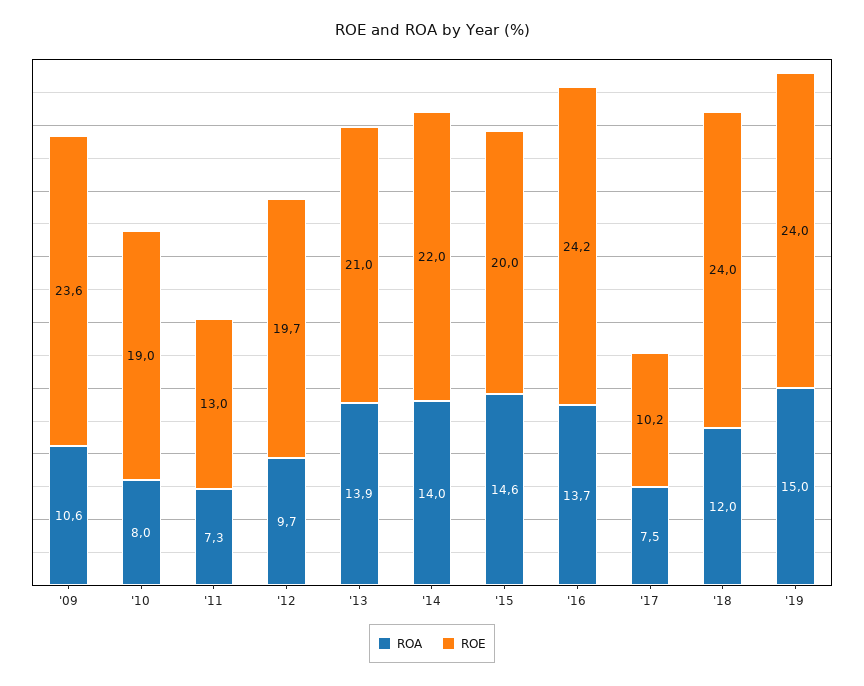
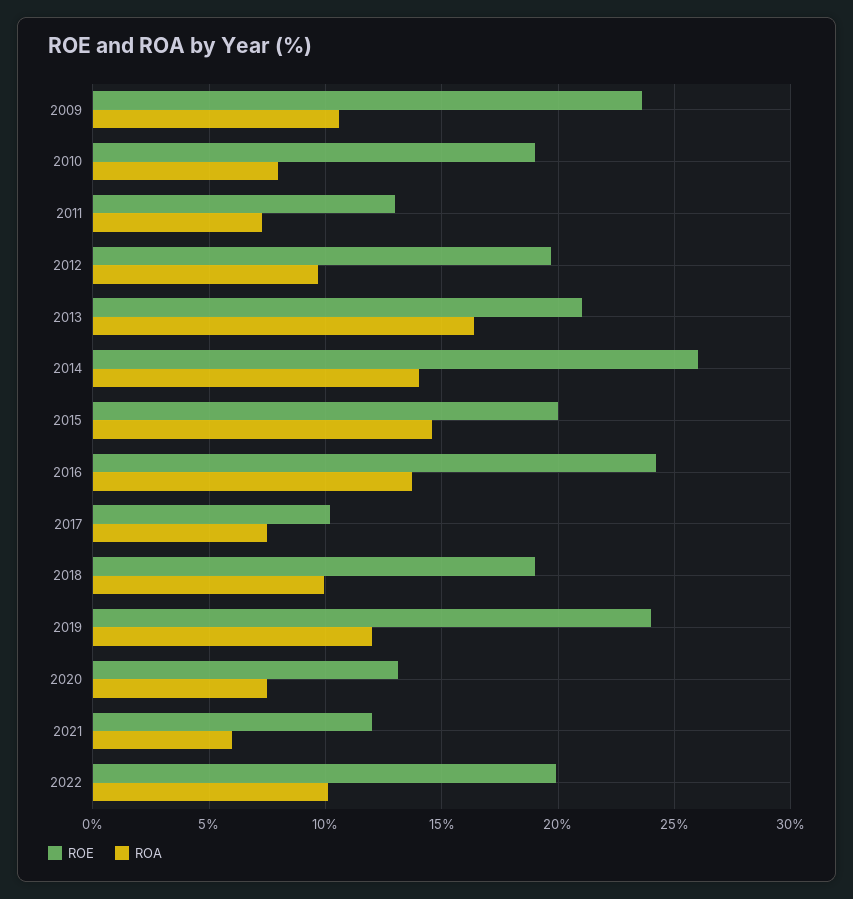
ROA, '13: 13.9 -> 16.5
ROE, '14: 22 -> 26
ROA, '18: 12 -> 10
ROE, '18: 24 -> 19
ROA, '19: 15 -> 12
ROE, 2020: none -> 13
ROA, 2020: none -> 7.5
ROE, 2021: none -> 12
ROA, 2021: none -> 6
ROE, 2022: none -> 20
ROA, 2022: none -> 10

